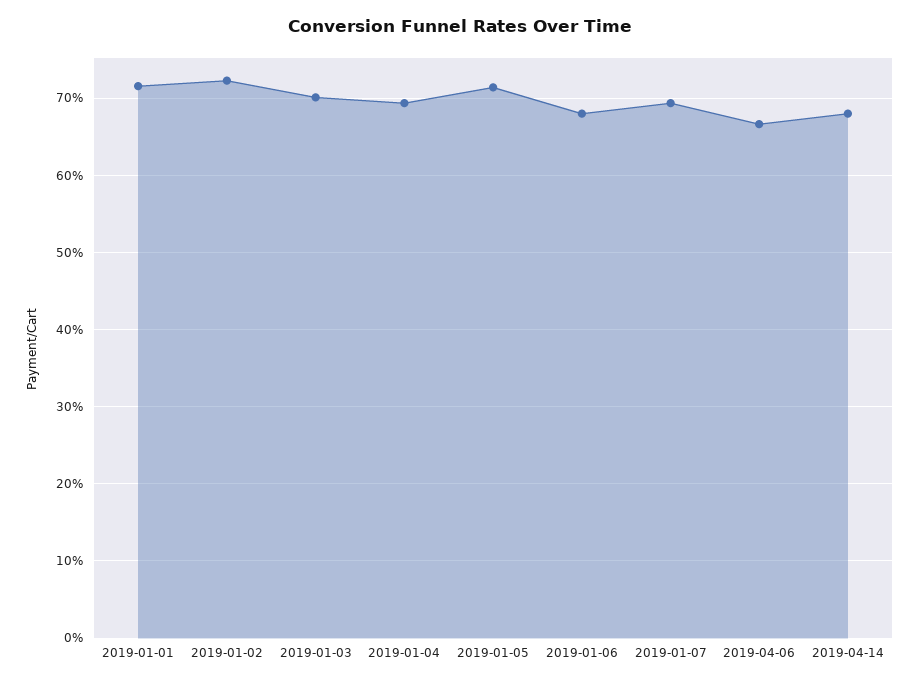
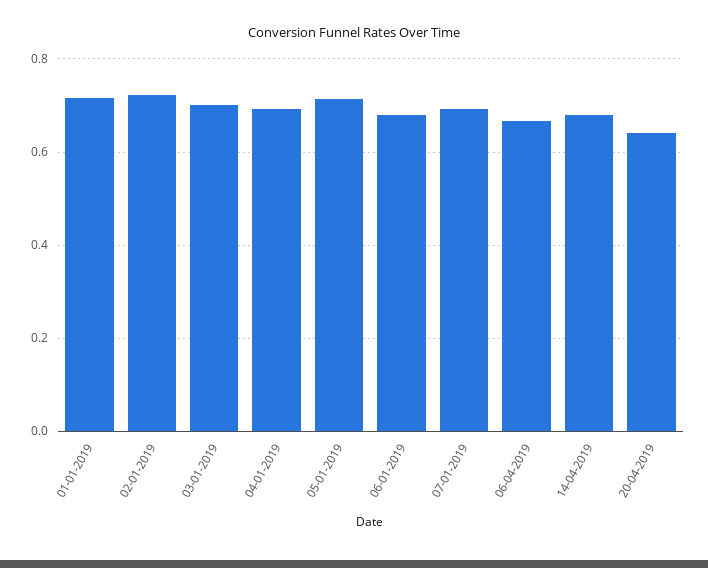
20-04-2019: none -> 0.64

